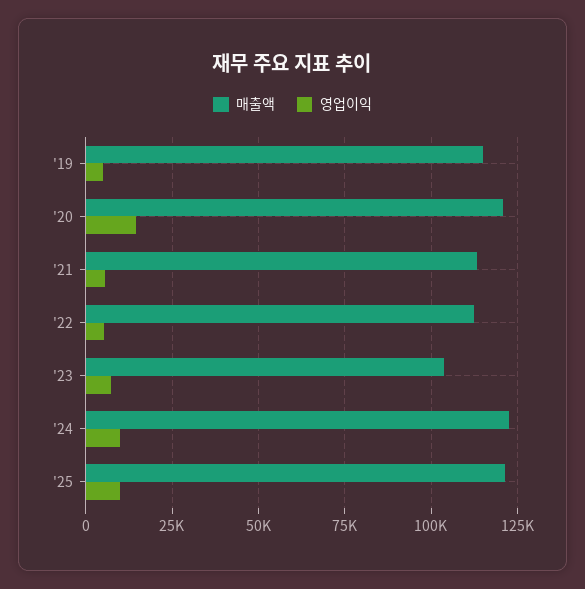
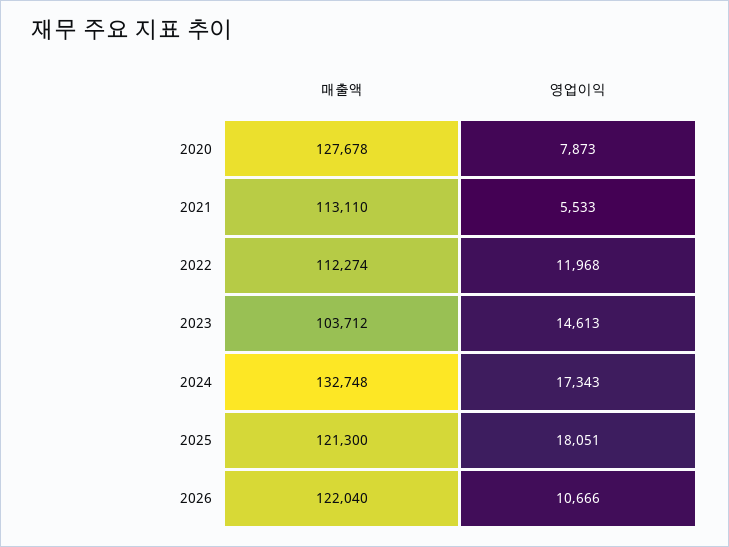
매출액, '19: 115000 -> none
영업이익, '19: 5000 -> none
매출액, '20: 120000 -> 127678
영업이익, '20: 15000 -> 7873
영업이익, '22: 5000 -> 11968
영업이익, '23: 7500 -> 14613
매출액, '24: 122500 -> 132748
영업이익, '24: 10000 -> 17343
영업이익, '25: 10000 -> 18051
매출액, 2026: none -> 122040
영업이익, 2026: none -> 10666

